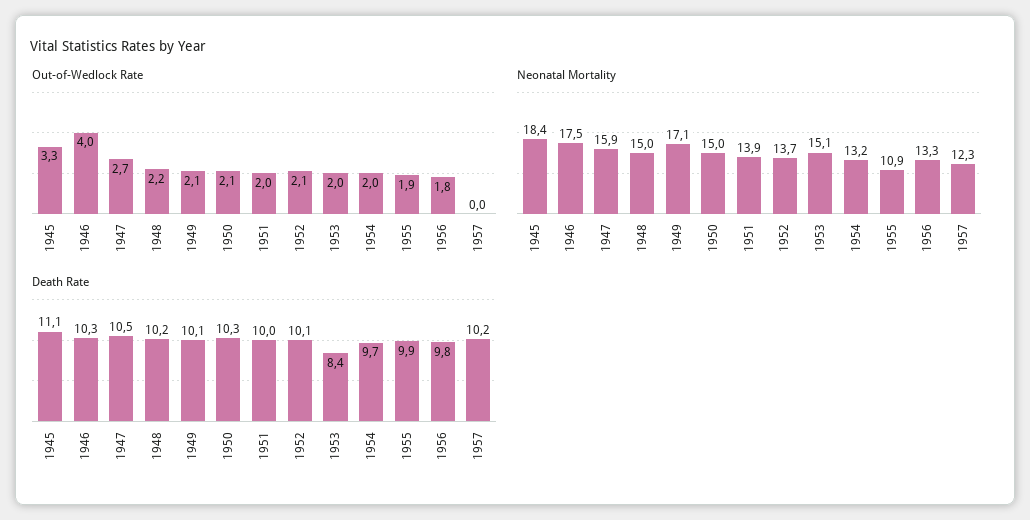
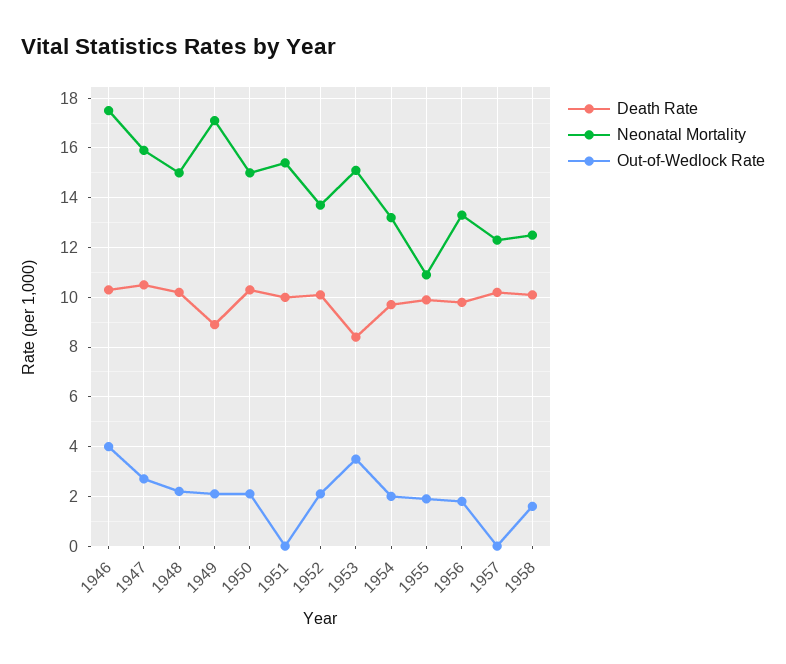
Out-of-Wedlock Rate, 1945: 3.3 -> none
Out-of-Wedlock Rate, 1951: 2 -> 0
Out-of-Wedlock Rate, 1953: 2 -> 3.5
Neonatal Mortality, 1945: 18.4 -> none
Neonatal Mortality, 1951: 13.9 -> 15.5
Death Rate, 1945: 11.1 -> none
Death Rate, 1949: 10.1 -> 9
Death Rate, 1958: none -> 10
Neonatal Mortality, 1958: none -> 12.5
Out-of-Wedlock Rate, 1958: none -> 1.5

